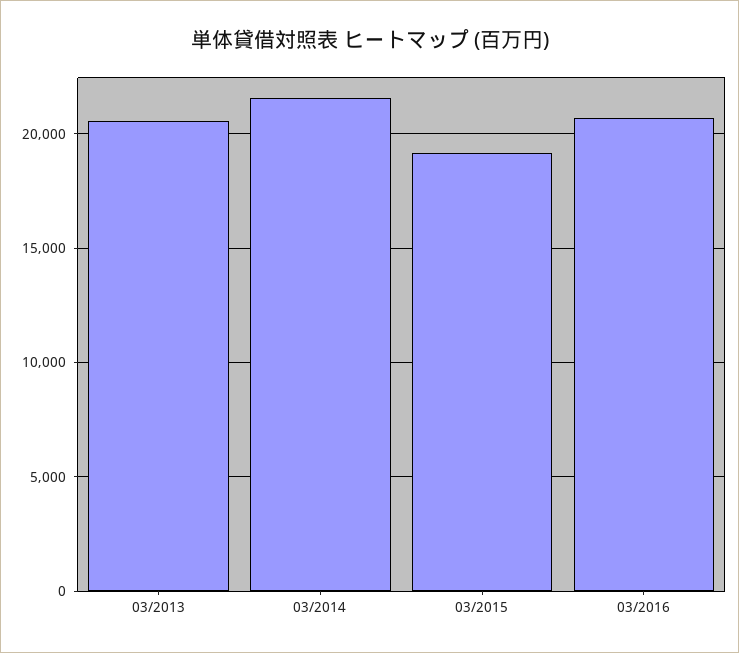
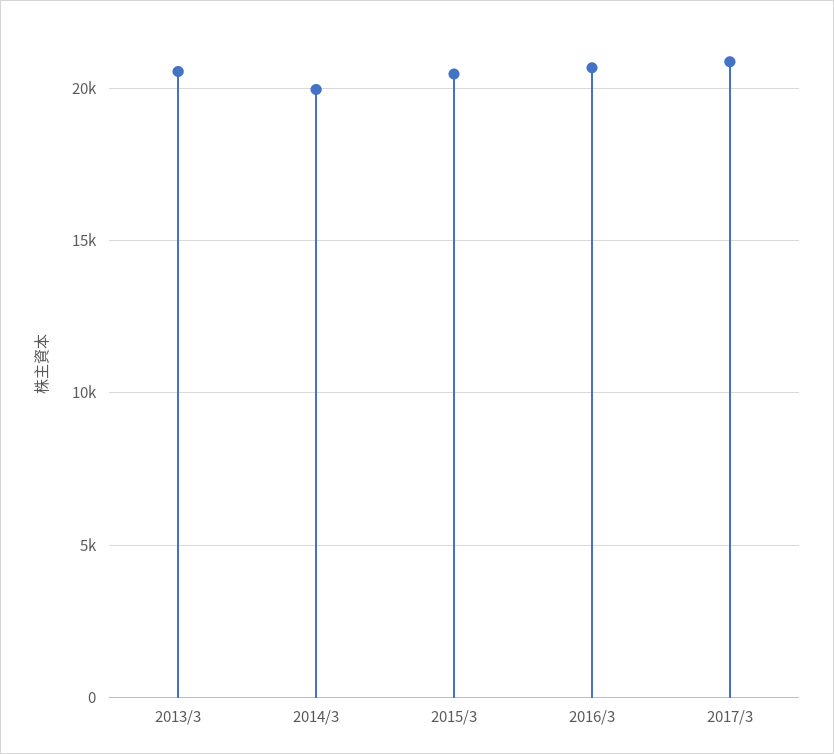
03/2014: 21500 -> 20000
03/2015: 19000 -> 20500
2017/3: none -> 21000

